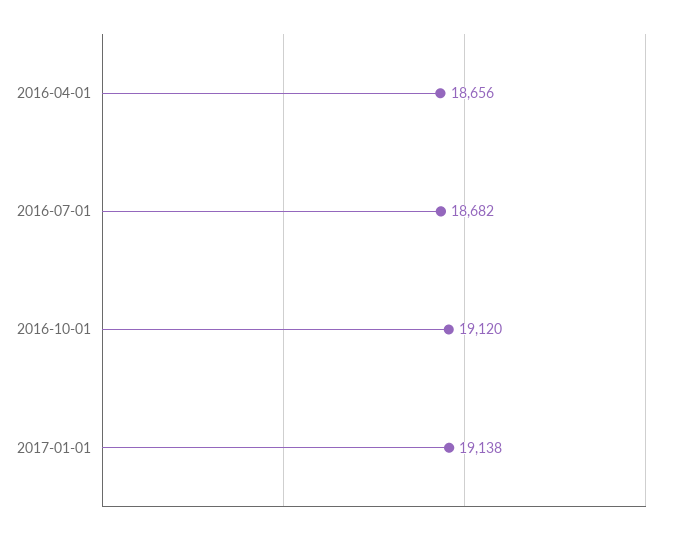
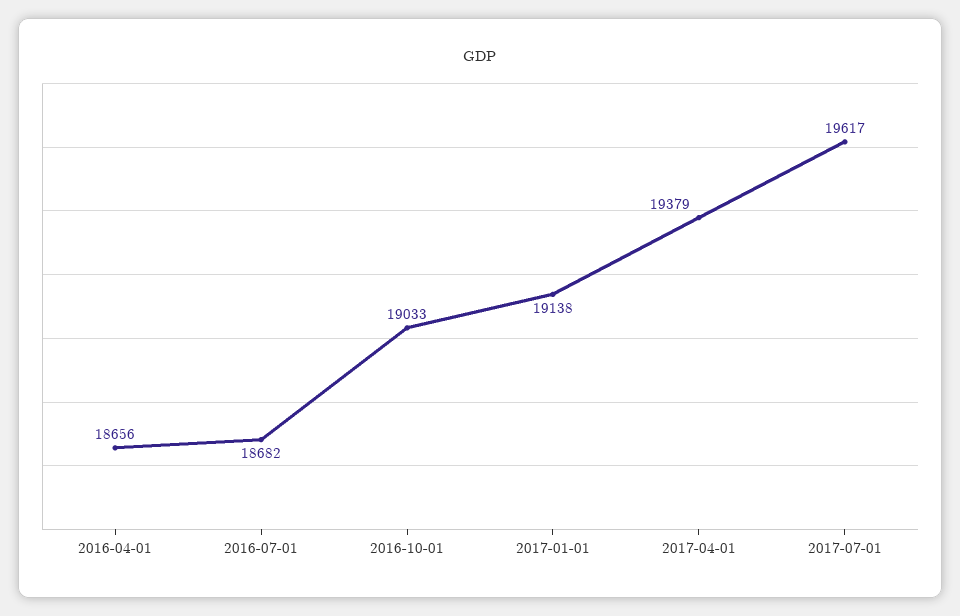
2016-10-01: 19120 -> 19033
2017-04-01: none -> 19379
2017-07-01: none -> 19617

